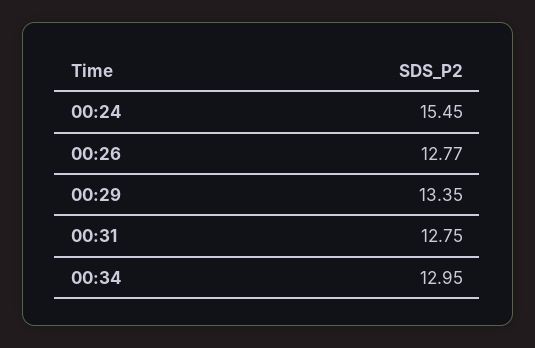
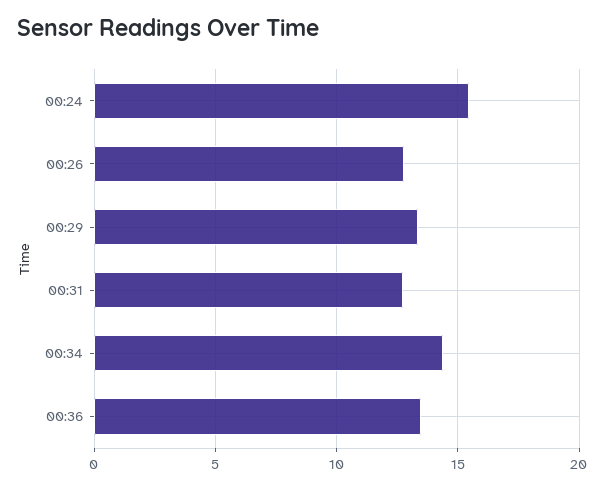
00:34: 12.95 -> 14.5
00:36: none -> 13.5

